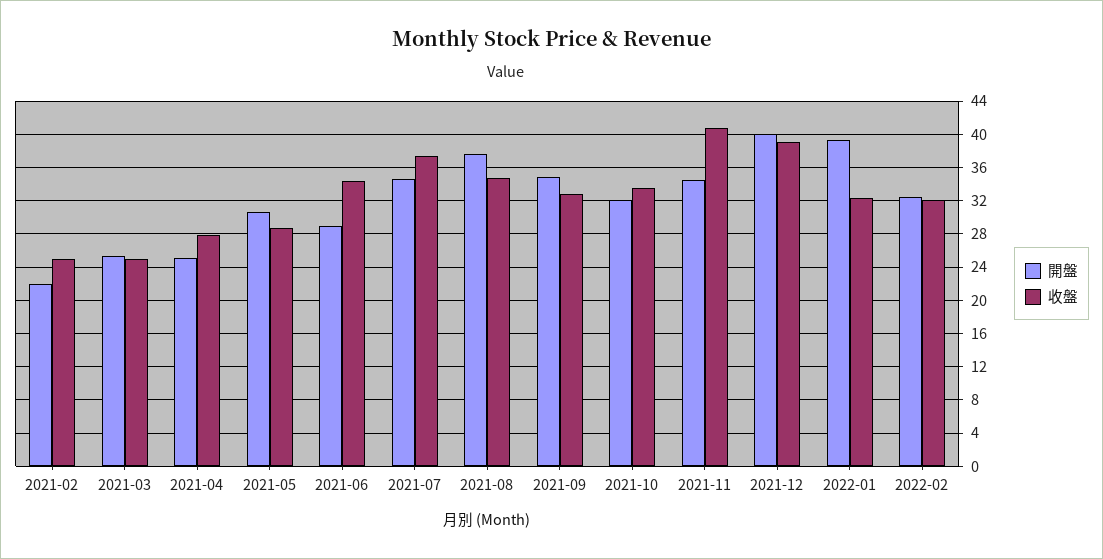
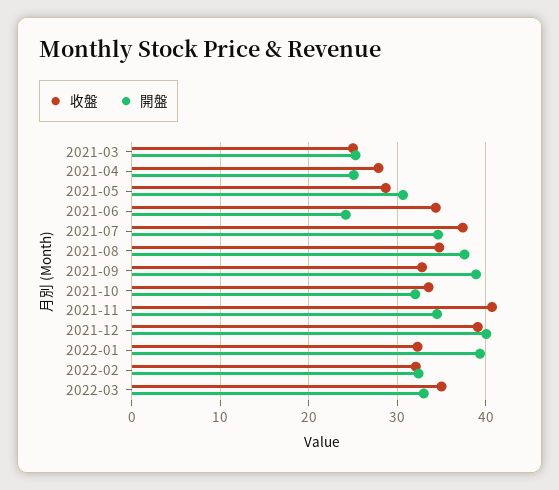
開盤, 2021-02: 22 -> none
收盤, 2021-02: 25 -> none
開盤, 2021-06: 29 -> 24
開盤, 2021-09: 35 -> 39
收盤, 2022-03: none -> 35
開盤, 2022-03: none -> 33

